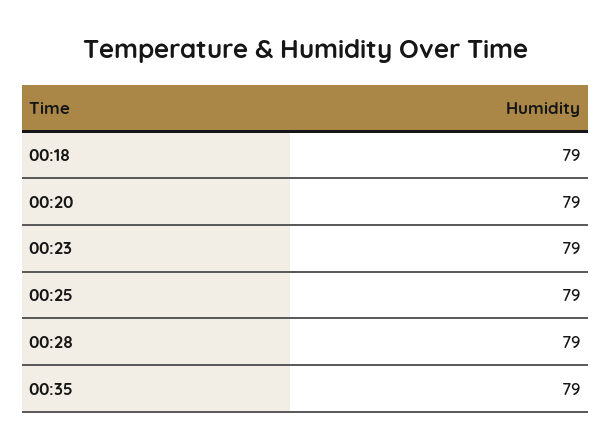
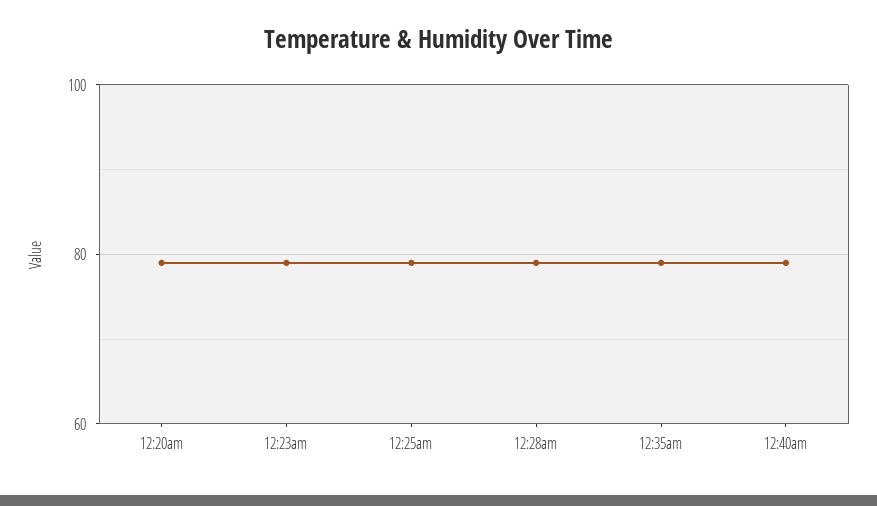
00:18: 79 -> none
12:40am: none -> 80

